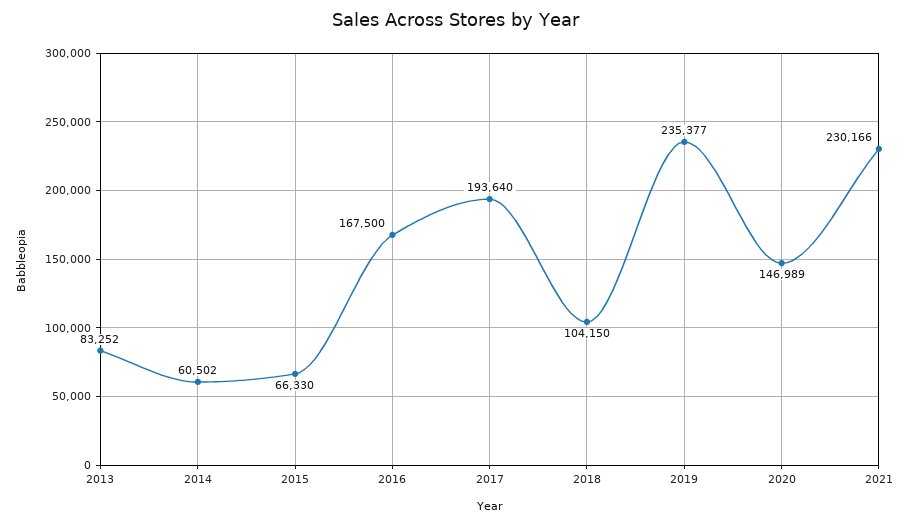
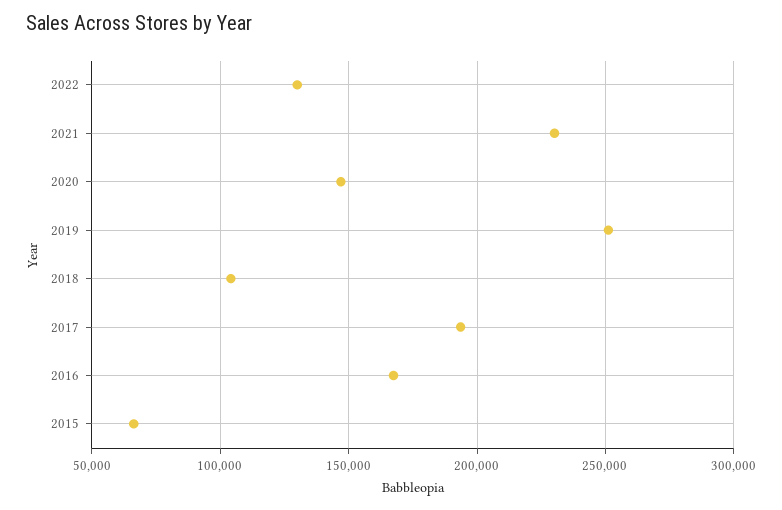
2013: 83252 -> none
2014: 60502 -> none
2019: 235377 -> 250000
2022: none -> 130000

